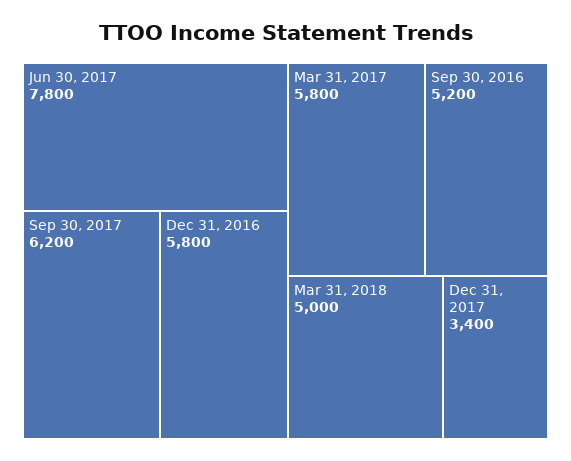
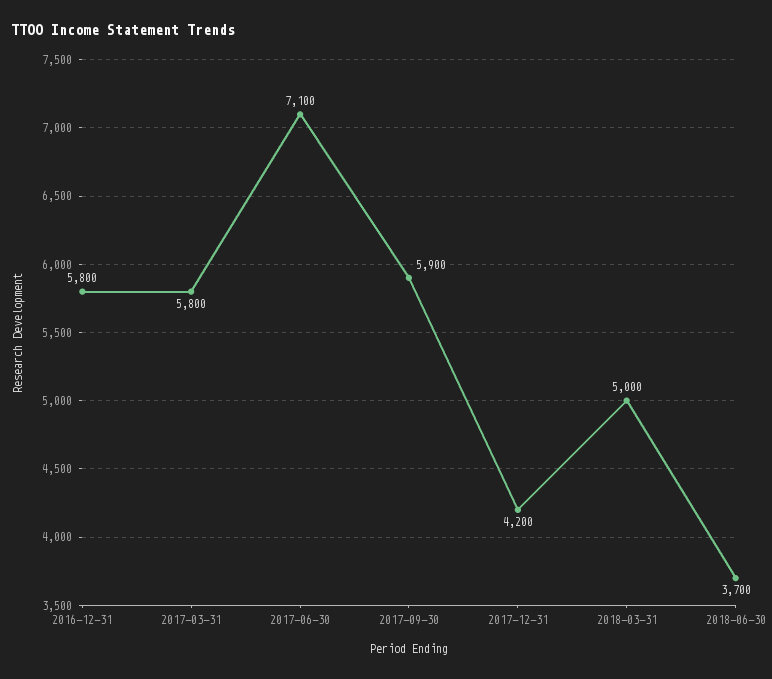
Jun 30, 2017: 7800 -> 7100
Sep 30, 2017: 6200 -> 5900
Sep 30, 2016: 5200 -> none
Dec 31, 2017: 3400 -> 4200
2018-06-30: none -> 3700

